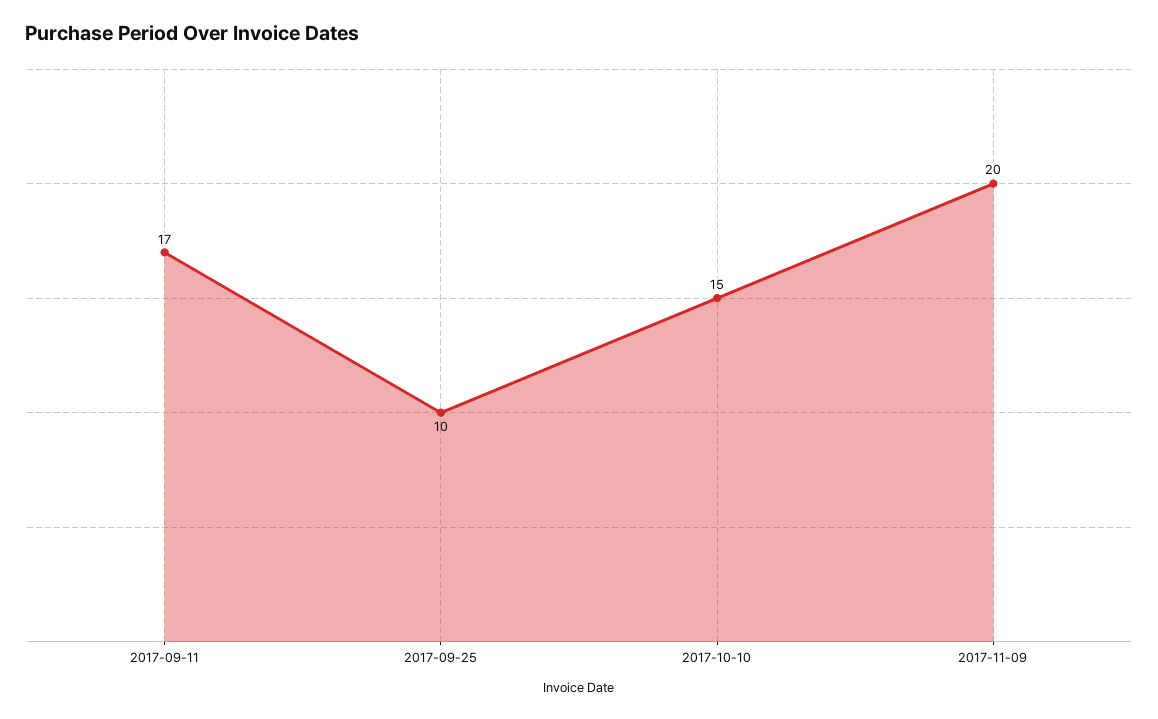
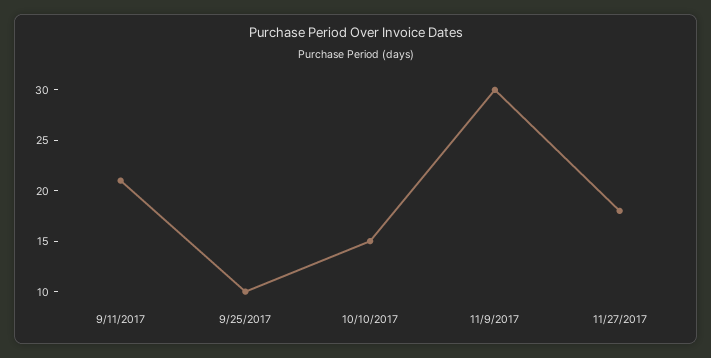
2017-09-11: 17 -> 21
2017-11-09: 20 -> 30
11/27/2017: none -> 18

